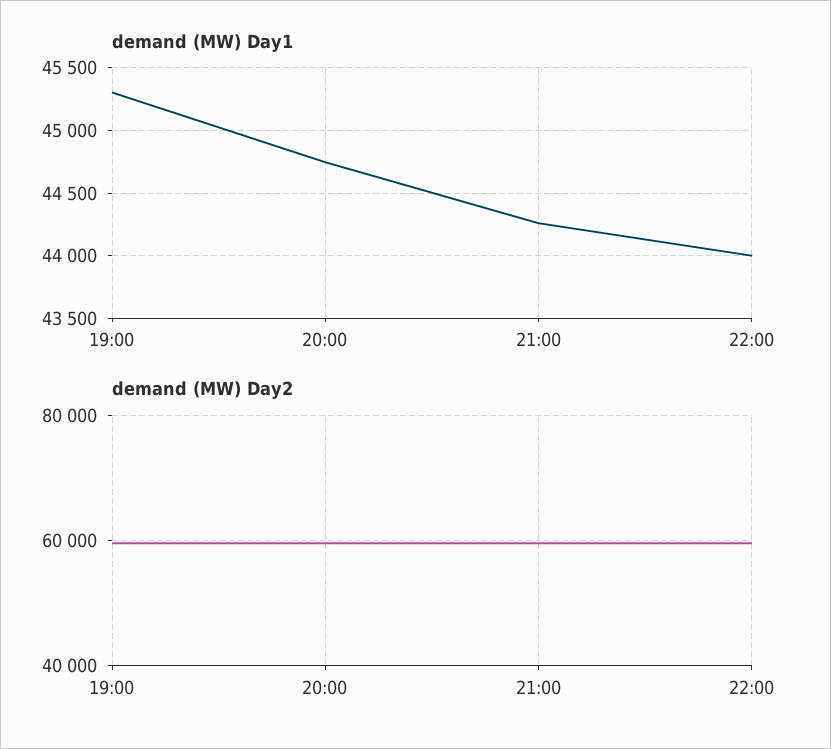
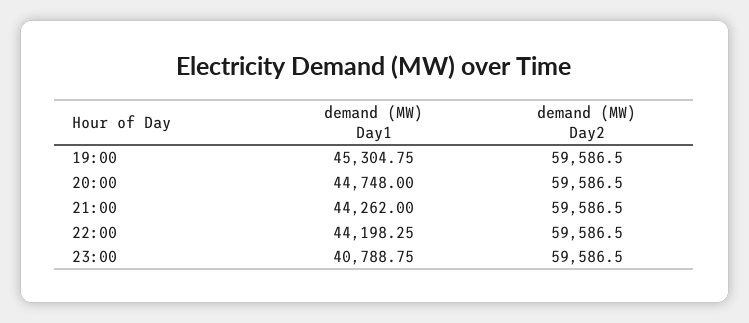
demand (MW) Day1, 22:00: 44000 -> 44198.25
demand (MW) Day1, 23:00: none -> 40788.75
demand (MW) Day2, 23:00: none -> 59586.5

